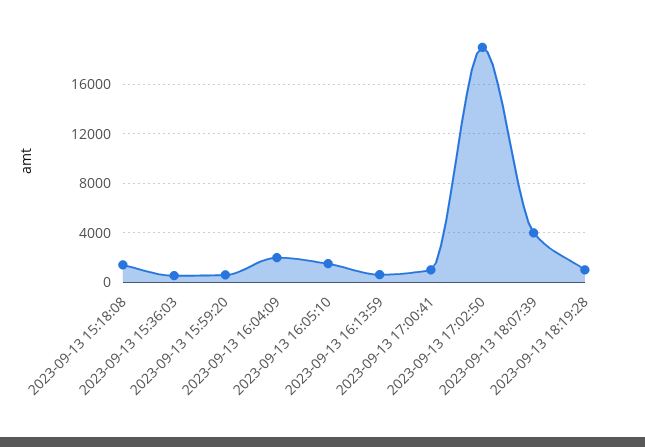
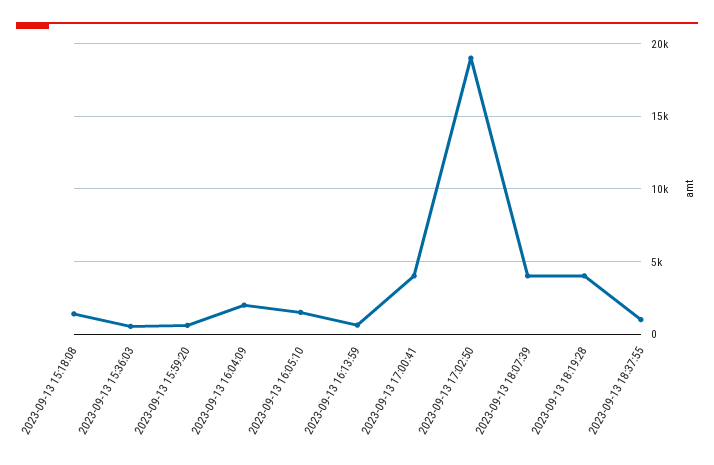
2023-09-13 17:00:41: 1000 -> 4000
2023-09-13 18:19:28: 1000 -> 4000
2023-09-13 18:37:55: none -> 1000

